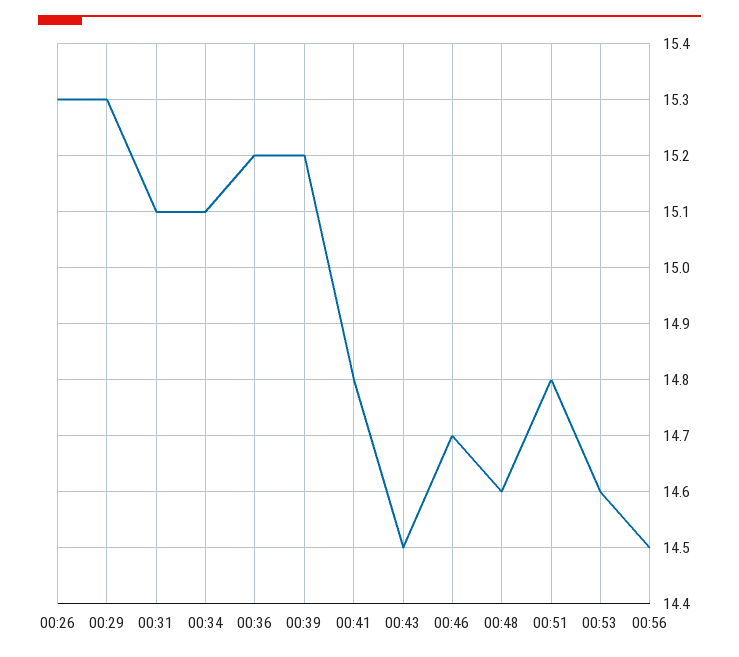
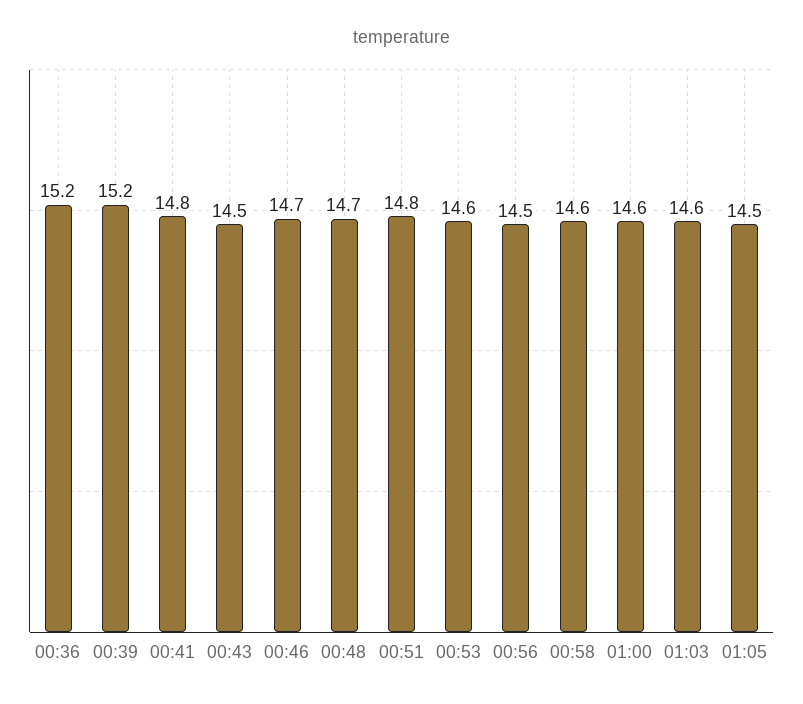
00:26: 15.3 -> none
00:29: 15.3 -> none
00:31: 15.1 -> none
00:34: 15.1 -> none
00:48: 14.6 -> 14.7
00:58: none -> 14.6
01:00: none -> 14.6
01:03: none -> 14.6
01:05: none -> 14.5

